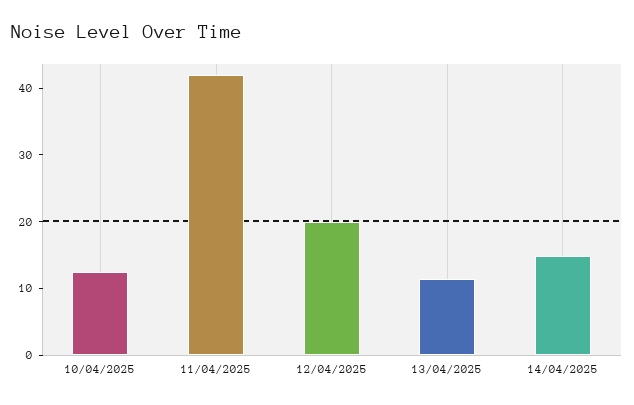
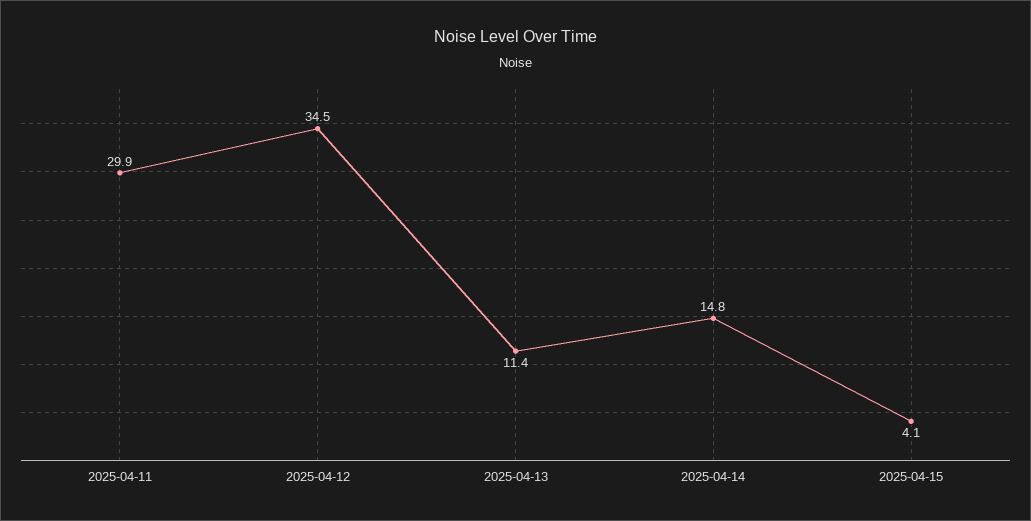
10/04/2025: 12 -> none
11/04/2025: 42 -> 29.9
12/04/2025: 20 -> 34.5
2025-04-15: none -> 4.1

